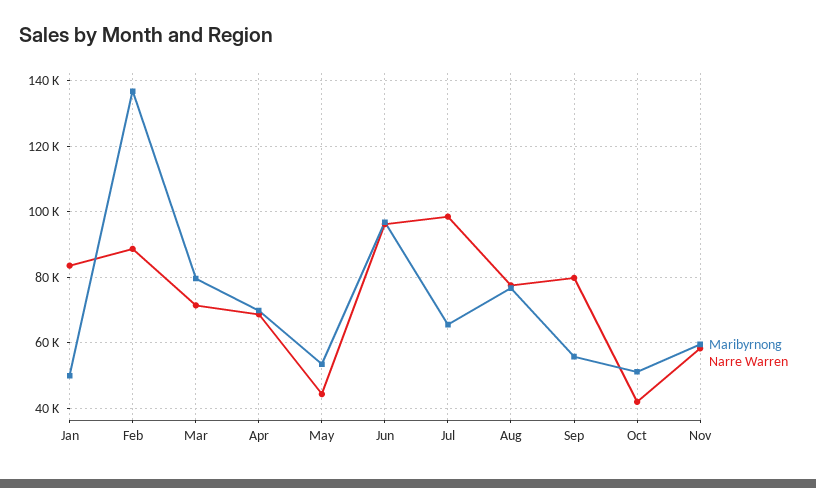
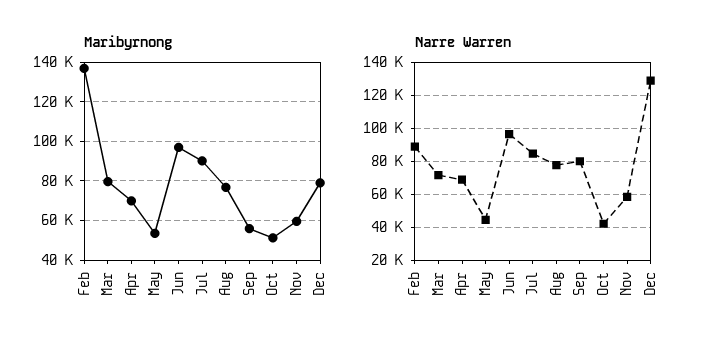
Maribyrnong, Jan: 50000 -> none
Narre Warren, Jan: 84000 -> none
Maribyrnong, Jul: 66000 -> 90000
Narre Warren, Jul: 98000 -> 85000
Maribyrnong, Dec: none -> 80000
Narre Warren, Dec: none -> 130000

